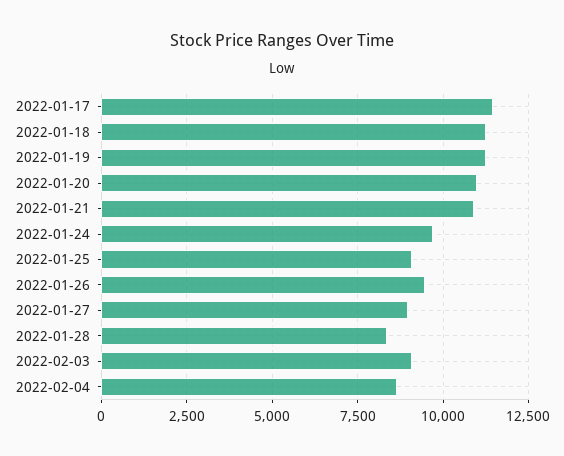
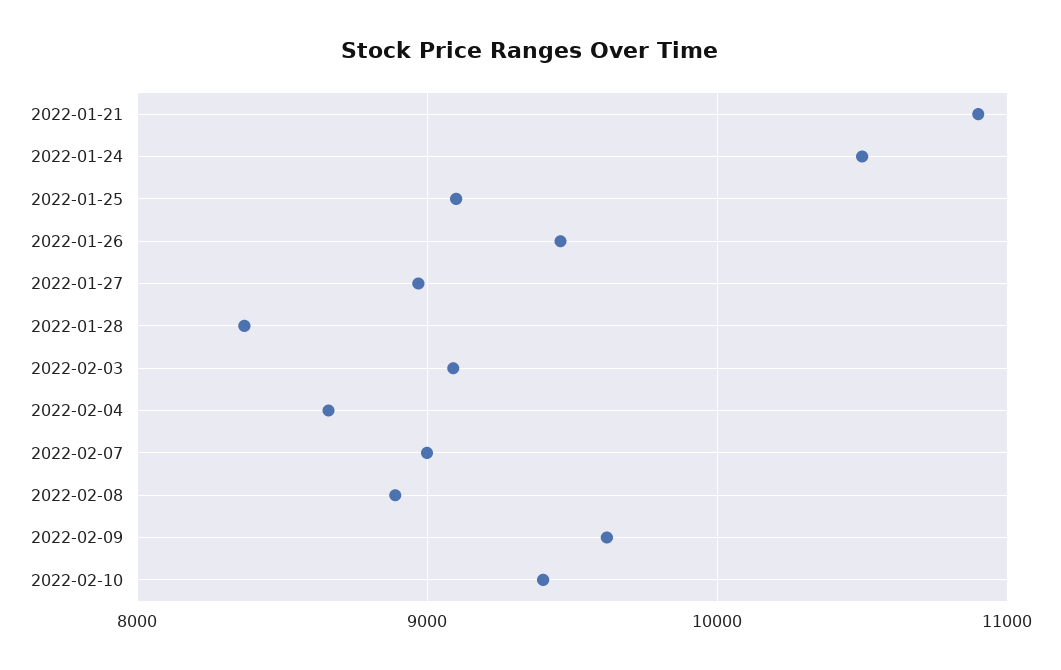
2022-01-17: 11500 -> none
2022-01-18: 11250 -> none
2022-01-19: 11250 -> none
2022-01-20: 11000 -> none
2022-01-24: 9750 -> 10500
2022-02-07: none -> 9000
2022-02-08: none -> 8900
2022-02-09: none -> 9600
2022-02-10: none -> 9400

